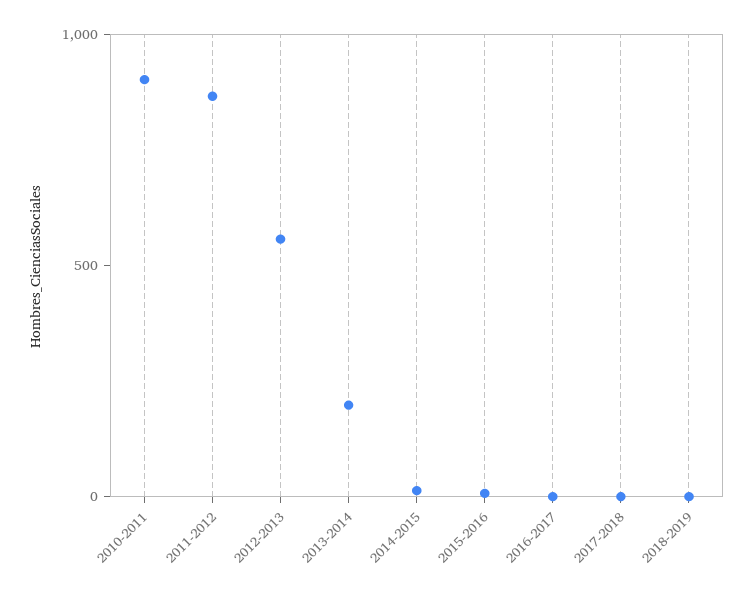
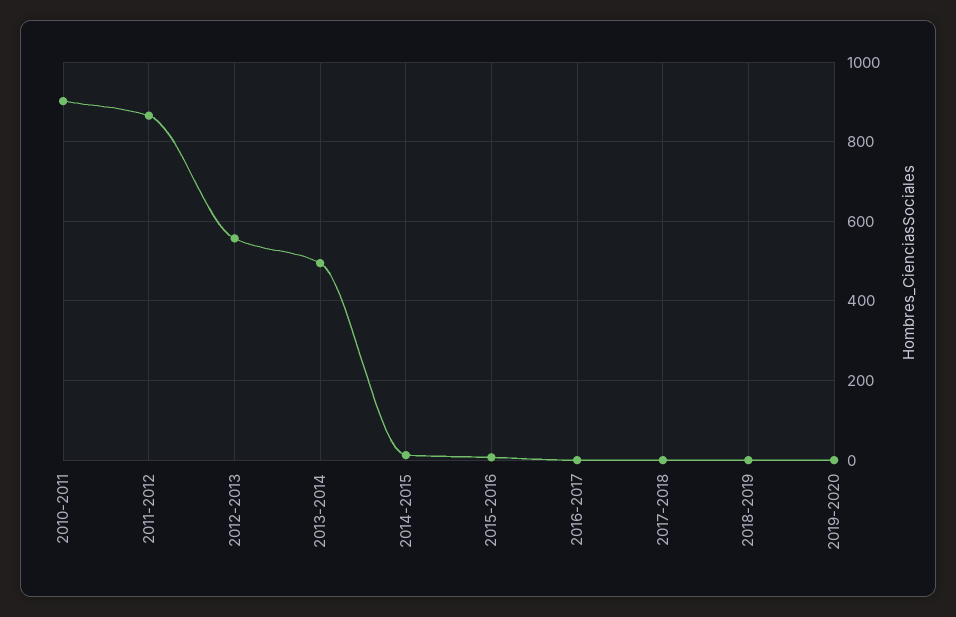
2013-2014: 200 -> 500
2019-2020: none -> 0

